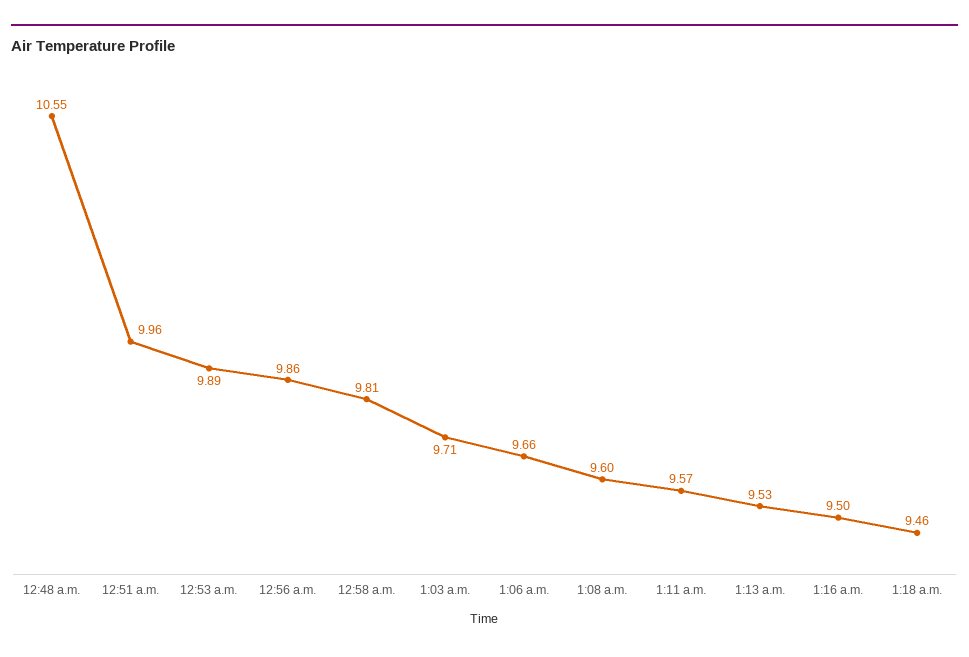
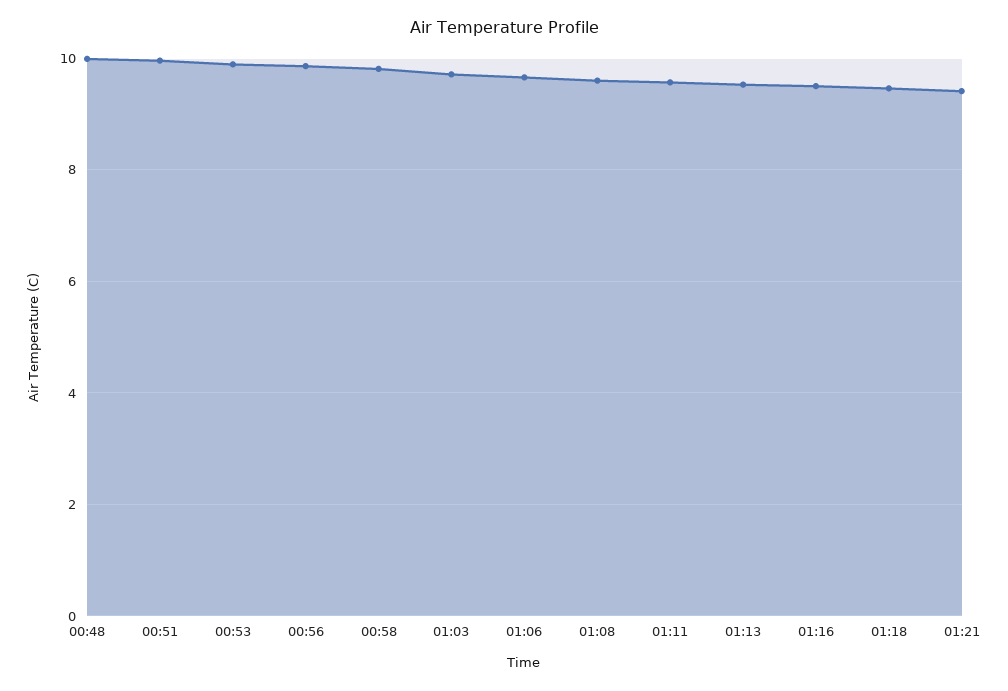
12:48 a.m.: 10.55 -> 10
01:21: none -> 9.4

